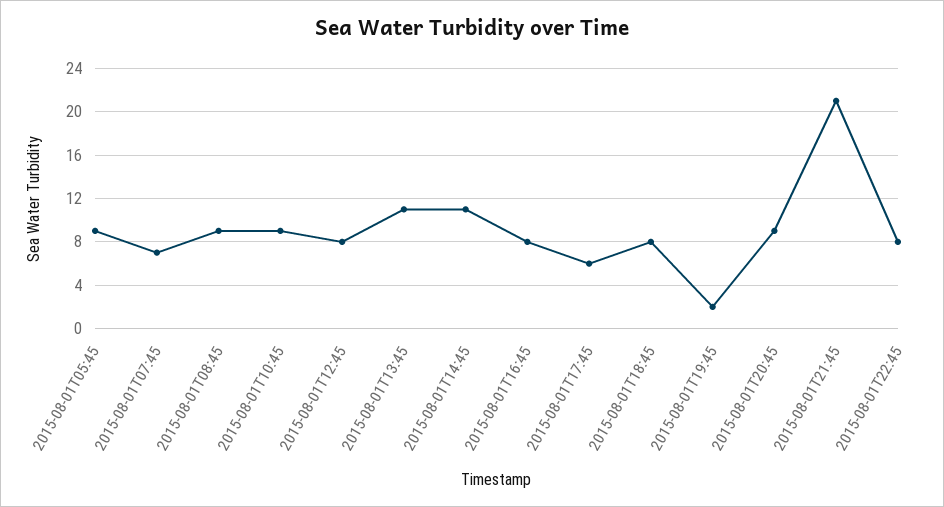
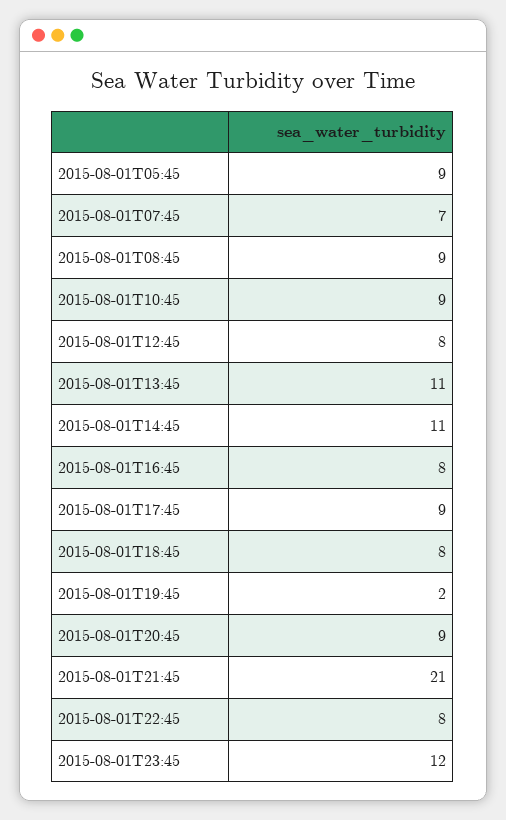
2015-08-01T17:45: 6 -> 9
2015-08-01T23:45: none -> 12

